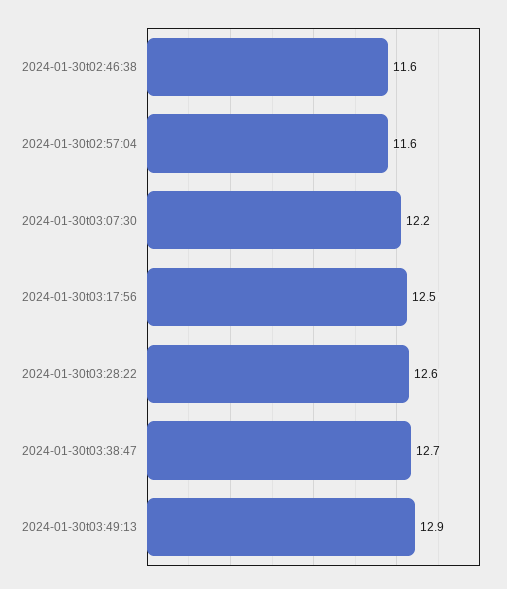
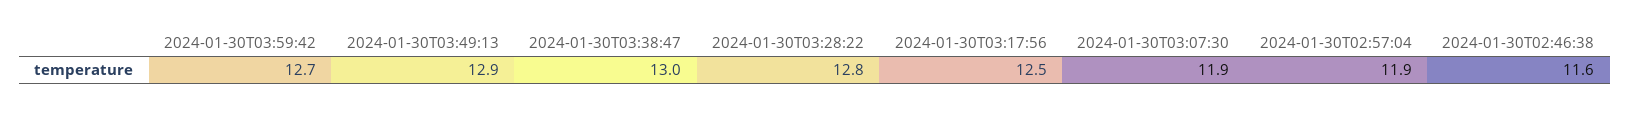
2024-01-30t02:57:04: 11.6 -> 11.9
2024-01-30t03:07:30: 12.2 -> 11.9
2024-01-30t03:28:22: 12.6 -> 12.8
2024-01-30t03:38:47: 12.7 -> 13
2024-01-30T03:59:42: none -> 12.7

